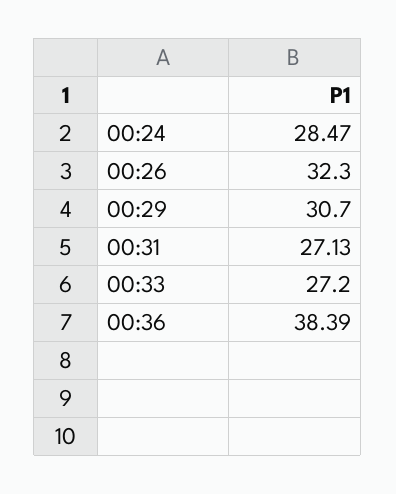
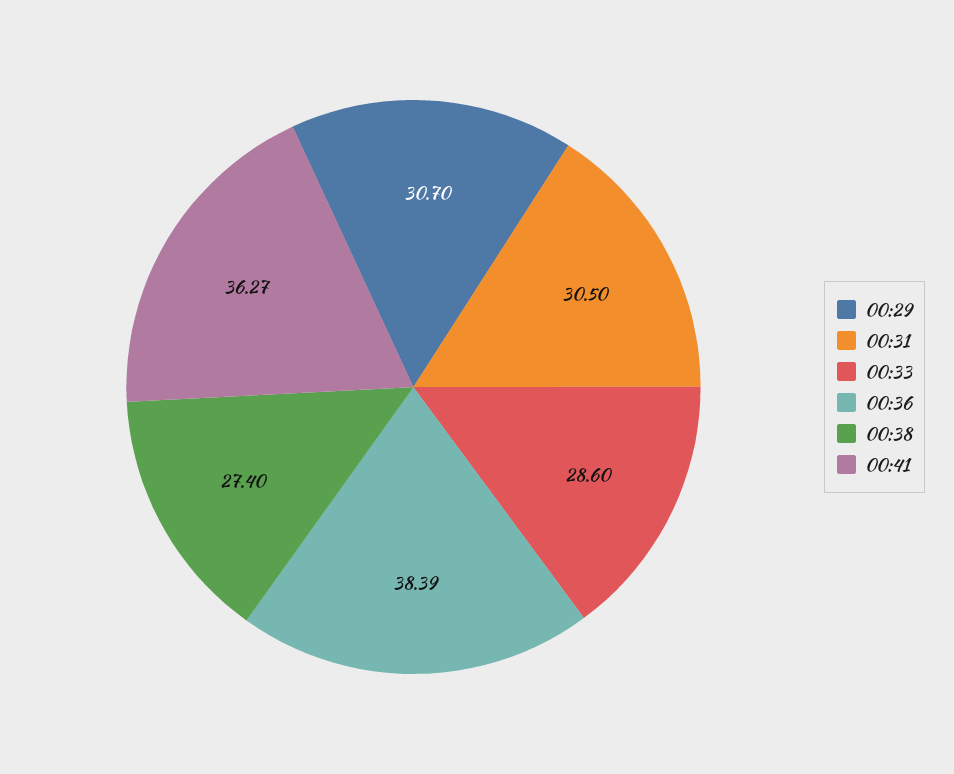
00:24: 28.47 -> none
00:26: 32.3 -> none
00:31: 27.13 -> 30.5
00:33: 27.2 -> 28.6
00:38: none -> 27.4
00:41: none -> 36.27

